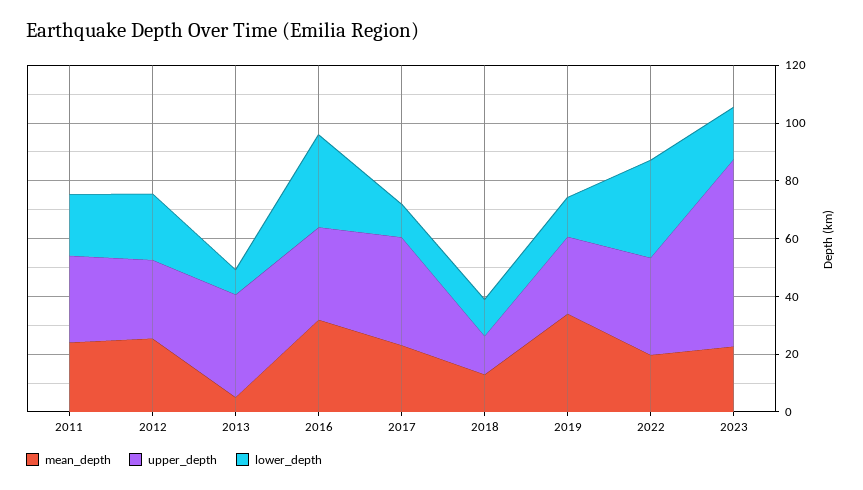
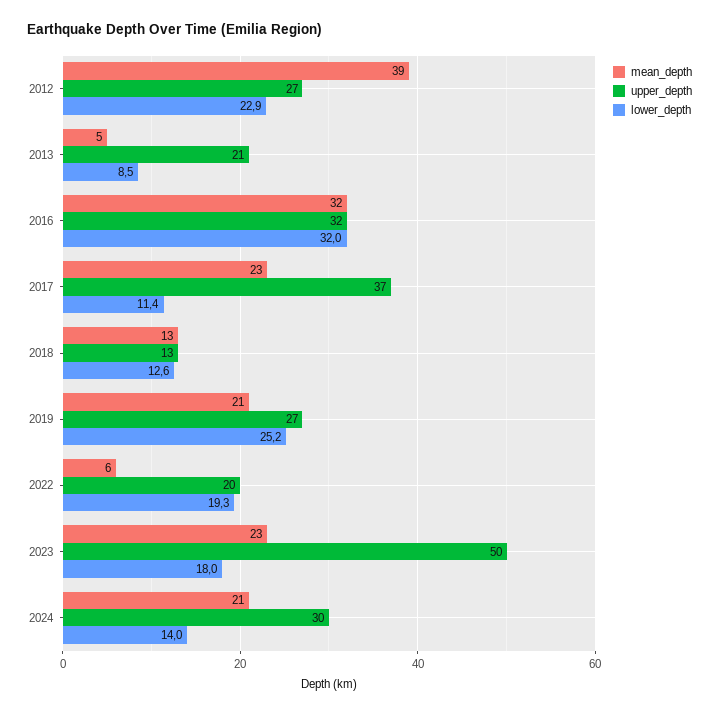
mean_depth, 2011: 25 -> none
upper_depth, 2011: 30 -> none
lower_depth, 2011: 20 -> none
mean_depth, 2012: 25 -> 39
upper_depth, 2013: 35 -> 21
mean_depth, 2019: 35 -> 21
lower_depth, 2019: 15 -> 25.2
mean_depth, 2022: 20 -> 6
upper_depth, 2022: 35 -> 20
lower_depth, 2022: 35 -> 19.3
upper_depth, 2023: 65 -> 50
mean_depth, 2024: none -> 21
upper_depth, 2024: none -> 30
lower_depth, 2024: none -> 14

